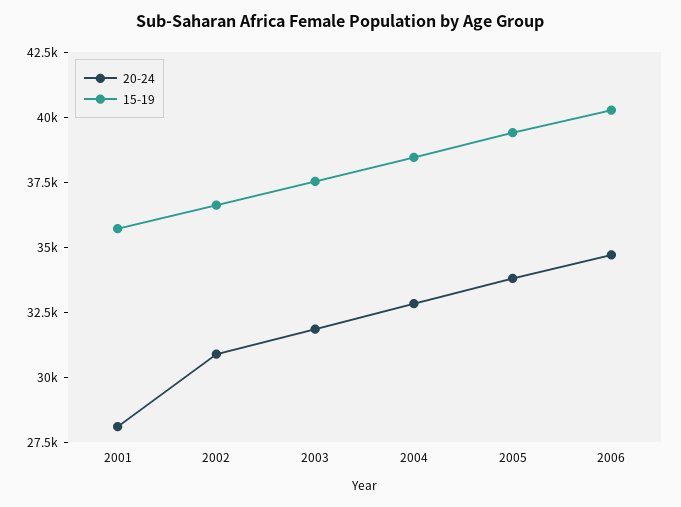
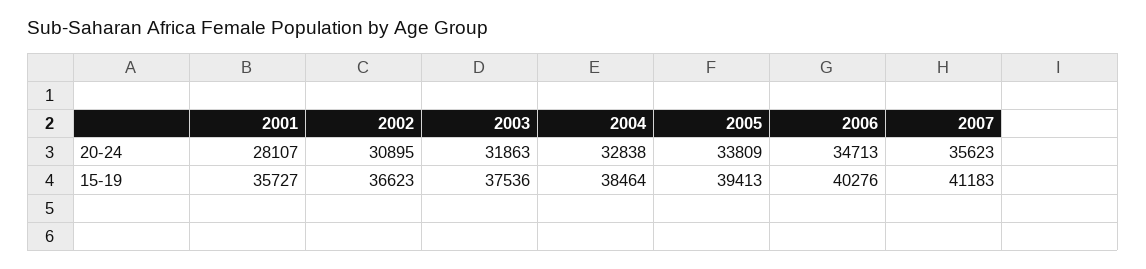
20-24, 2007: none -> 35623
15-19, 2007: none -> 41183

